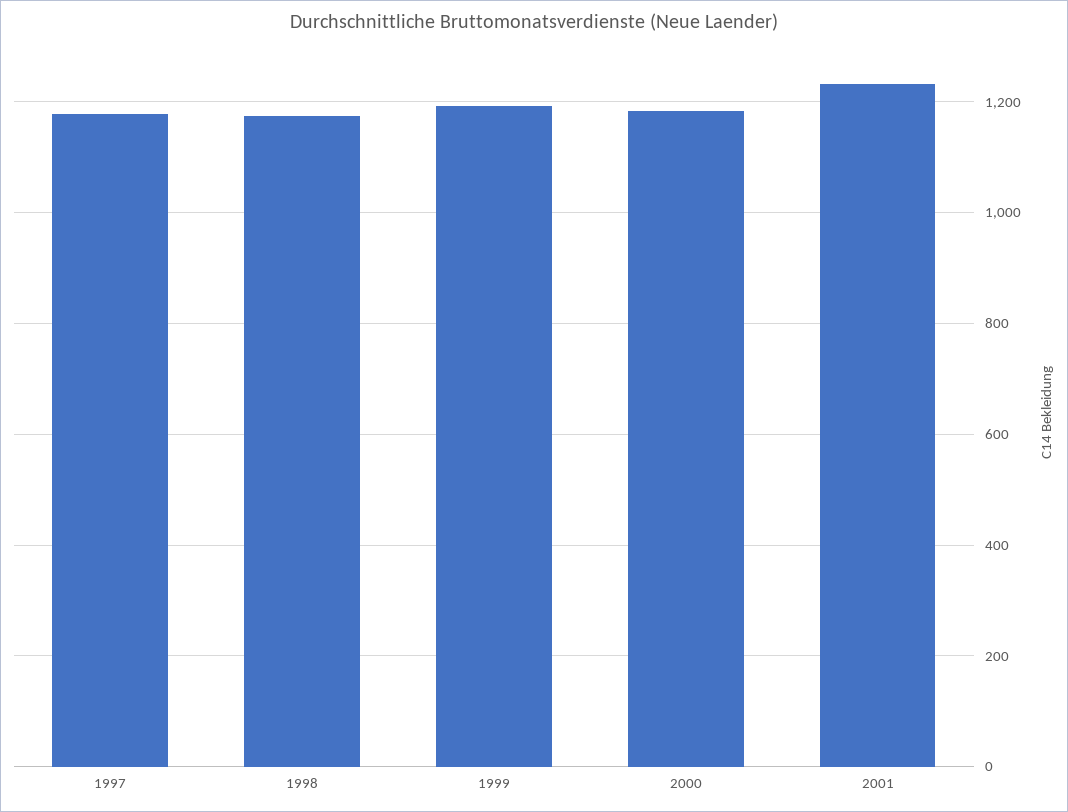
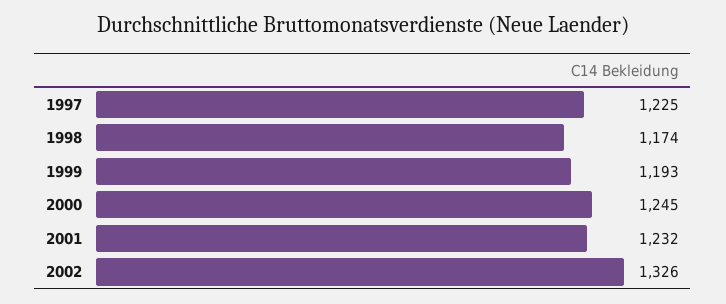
1997: 1180 -> 1225
2000: 1180 -> 1245
2002: none -> 1326

